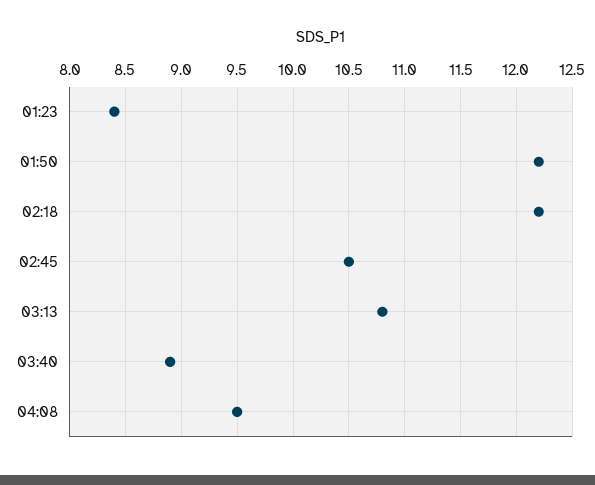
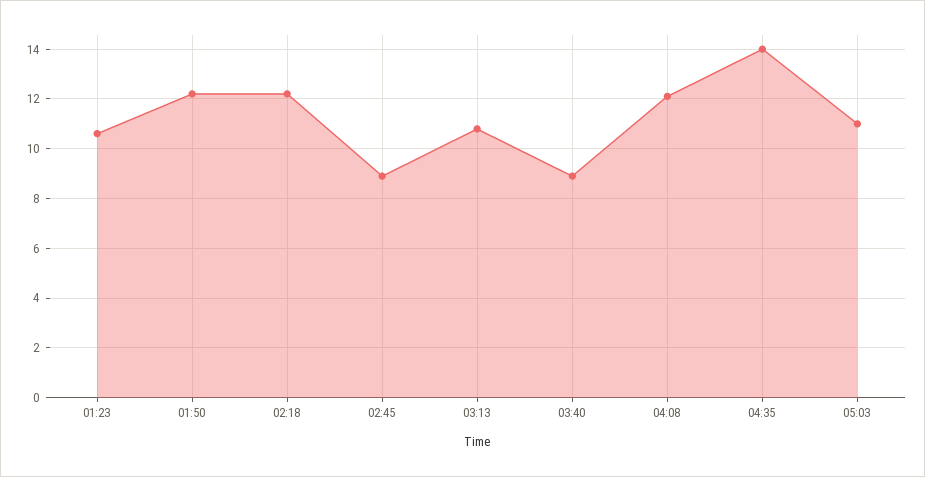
01:23: 8.4 -> 10.5
02:45: 10.5 -> 9
04:08: 9.5 -> 12
04:35: none -> 14
05:03: none -> 11

